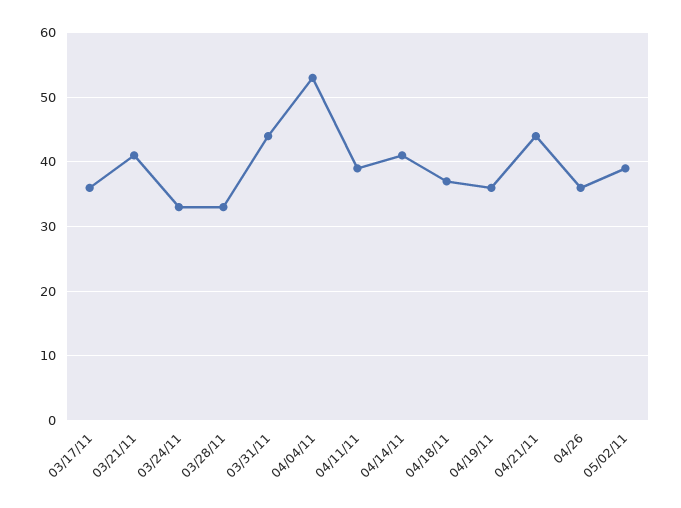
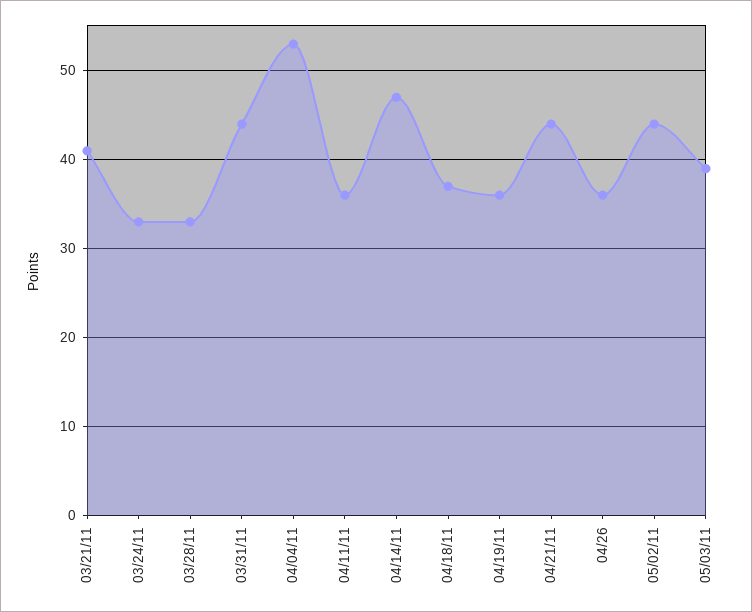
03/17/11: 36 -> none
04/11/11: 39 -> 36
04/14/11: 41 -> 47
05/02/11: 39 -> 44
05/03/11: none -> 39

